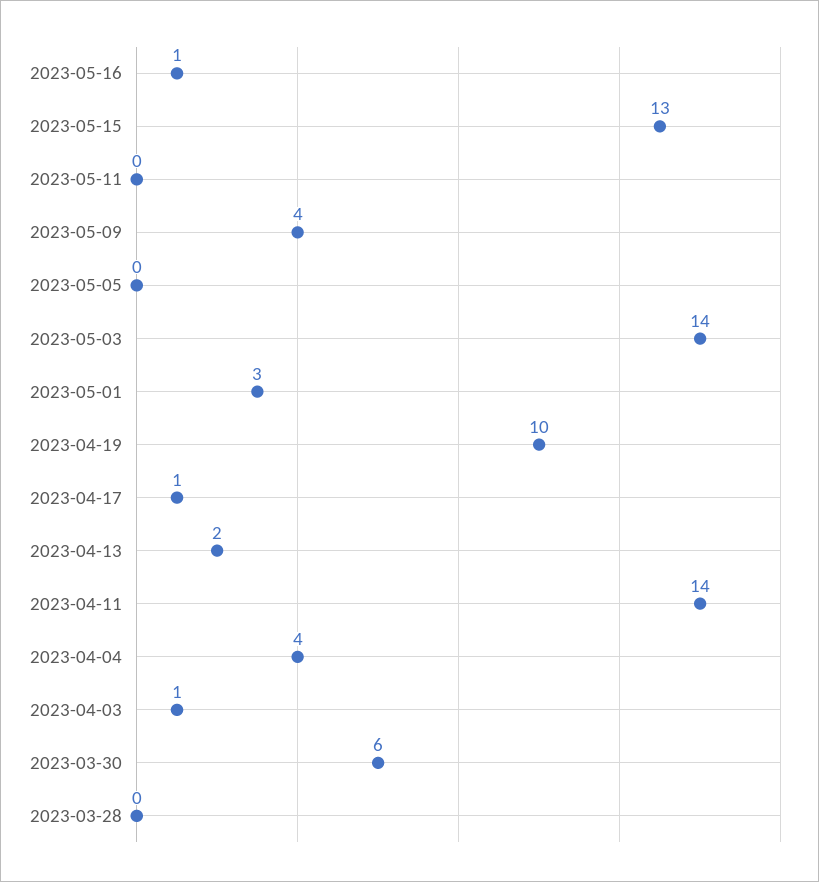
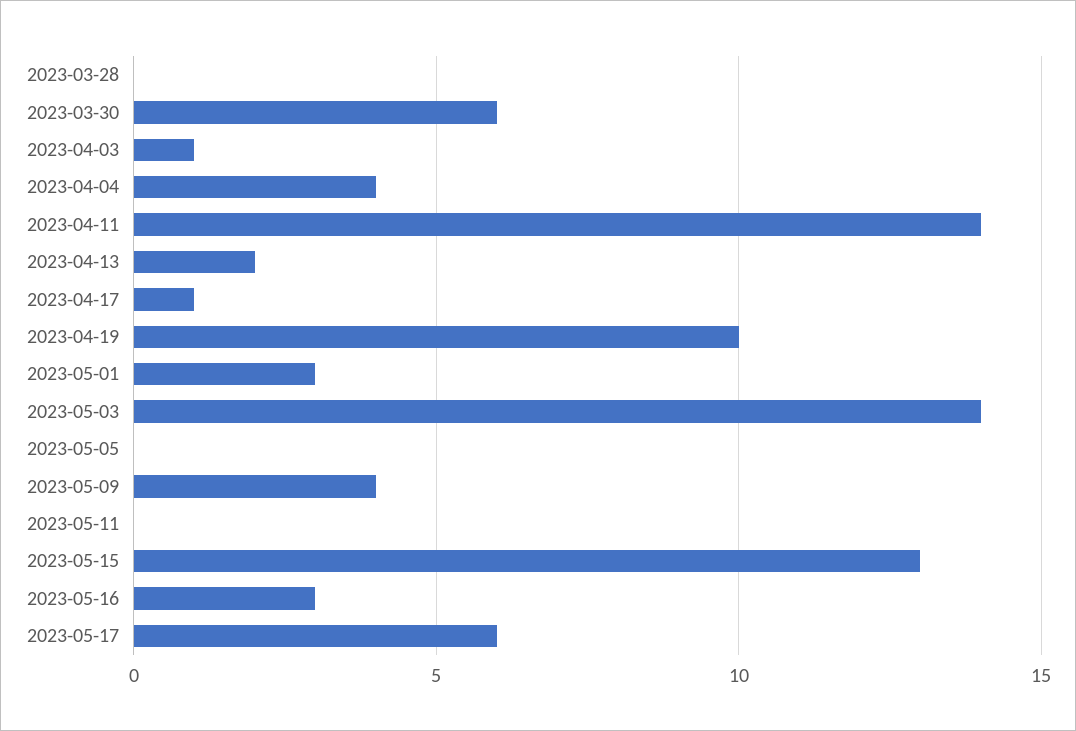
2023-05-16: 1 -> 3
2023-05-17: none -> 6

